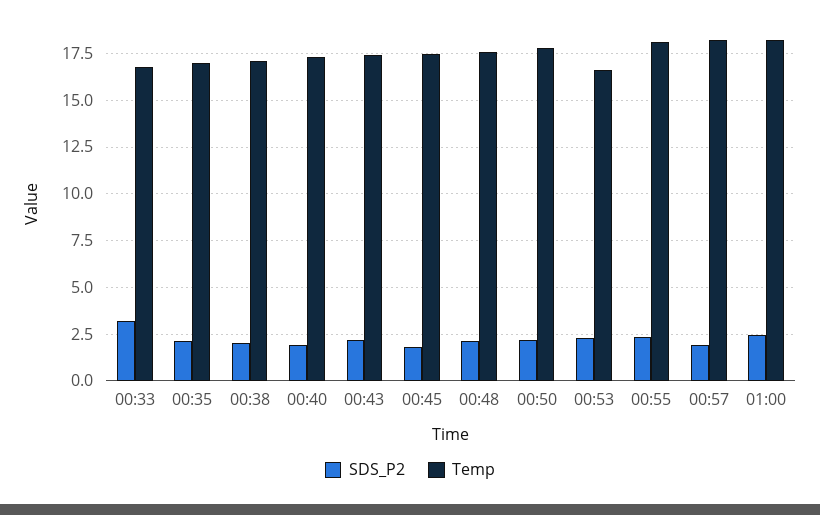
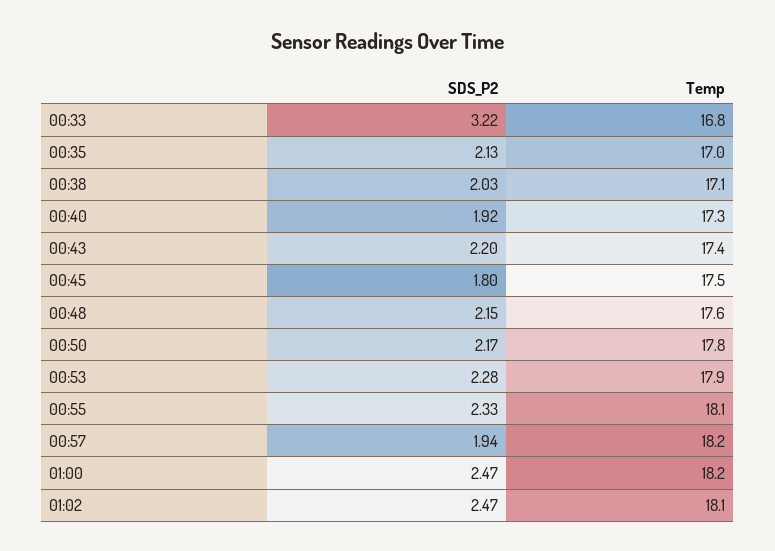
Temp, 00:53: 16.5 -> 17.9
SDS_P2, 01:02: none -> 2.47
Temp, 01:02: none -> 18.1

